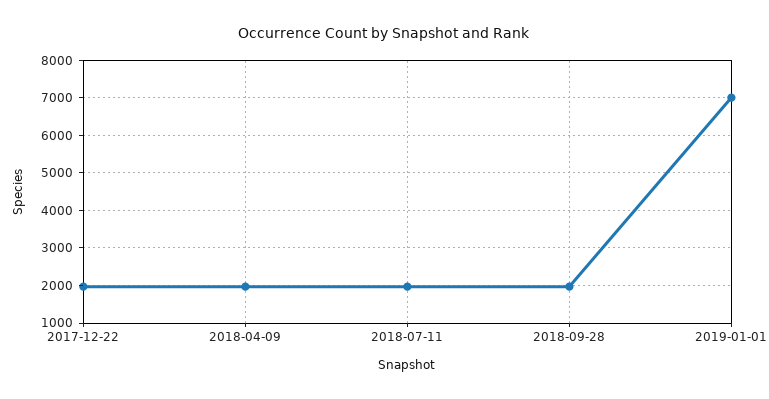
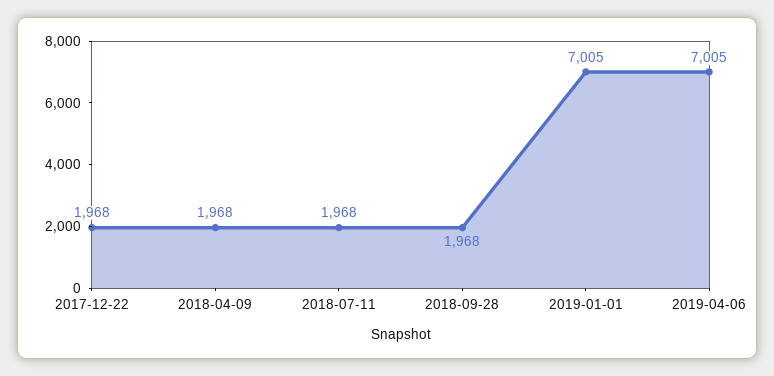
2019-04-06: none -> 7005

